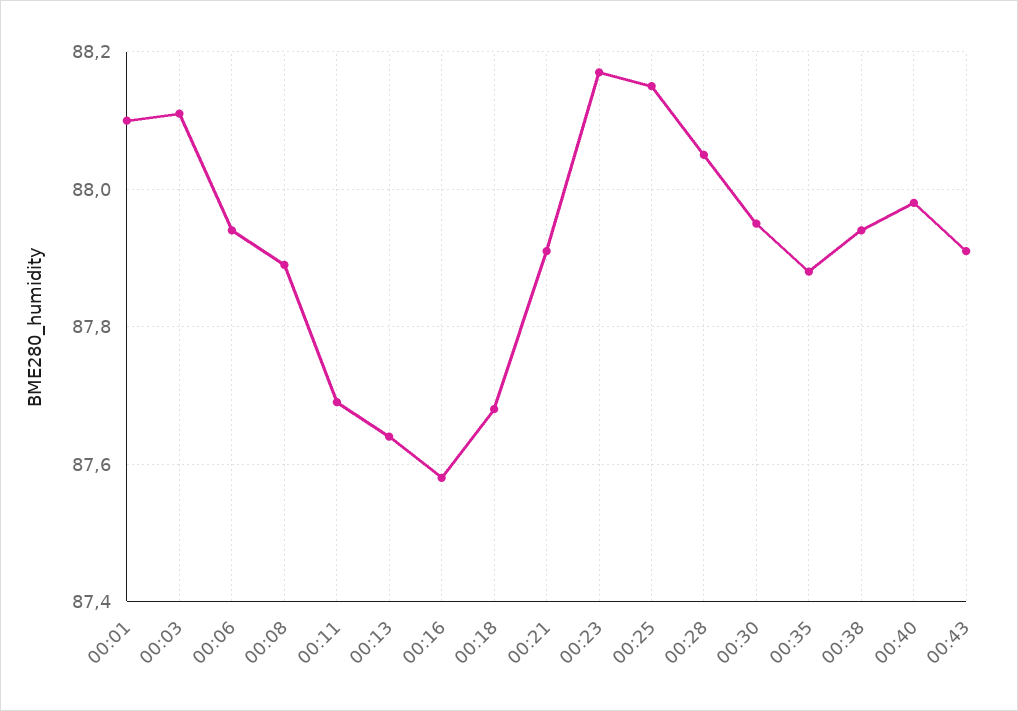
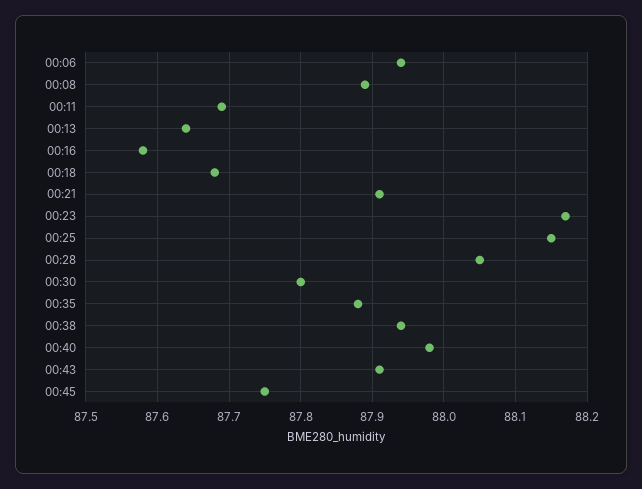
00:01: 88.1 -> none
00:03: 88.1 -> none
00:30: 87.95 -> 87.8
00:45: none -> 87.75

